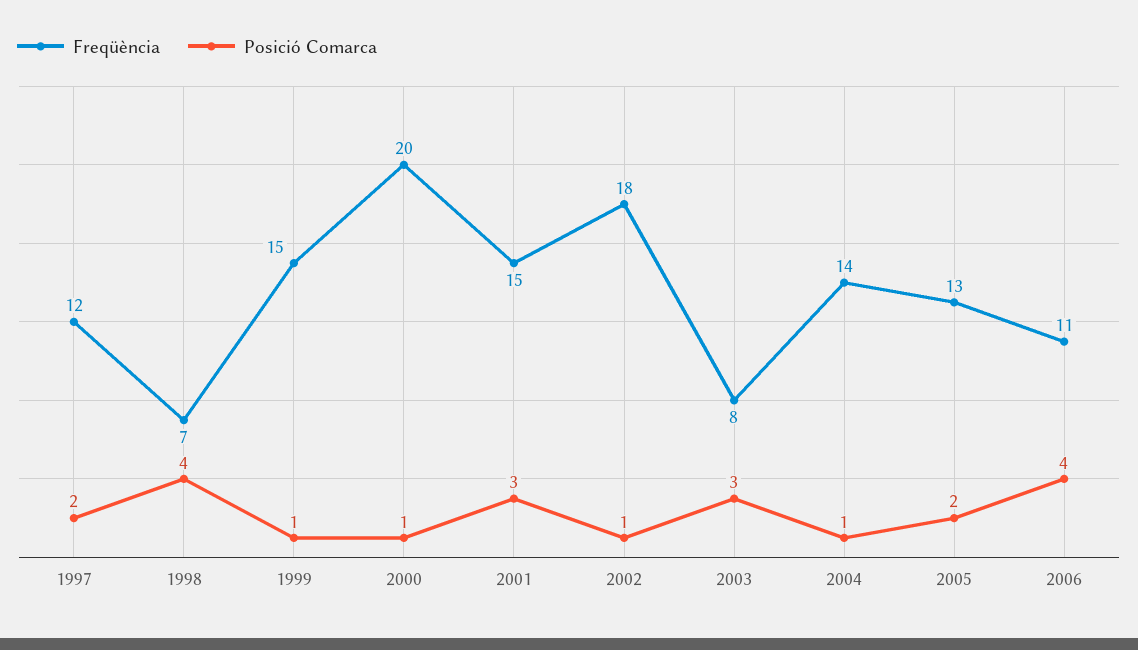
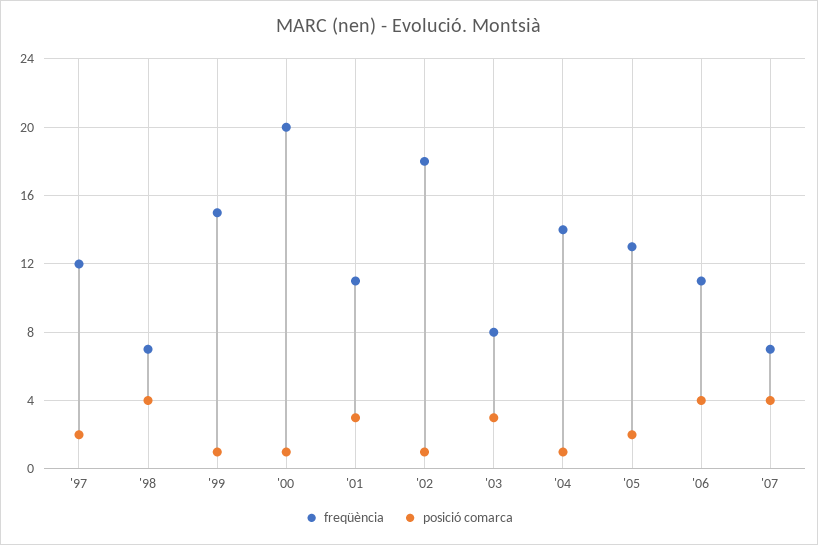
Freqüència, 2001: 15 -> 11
Freqüència, '07: none -> 7
Posició Comarca, '07: none -> 4

